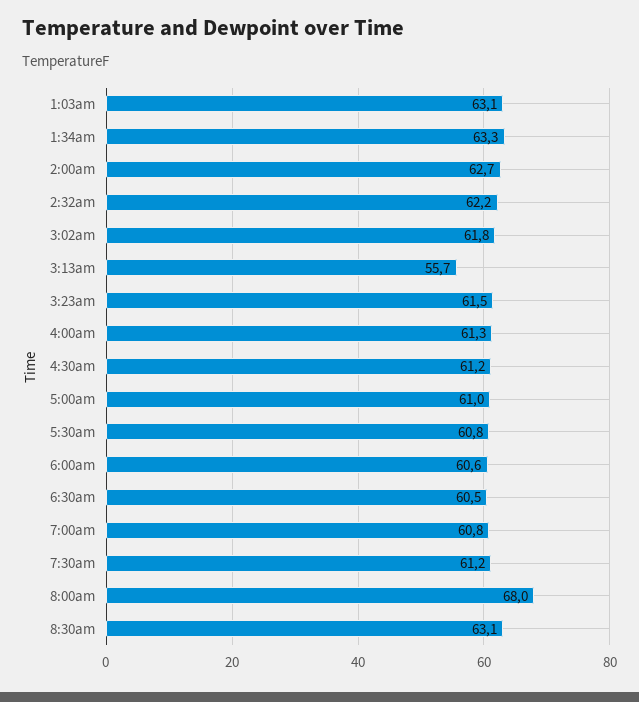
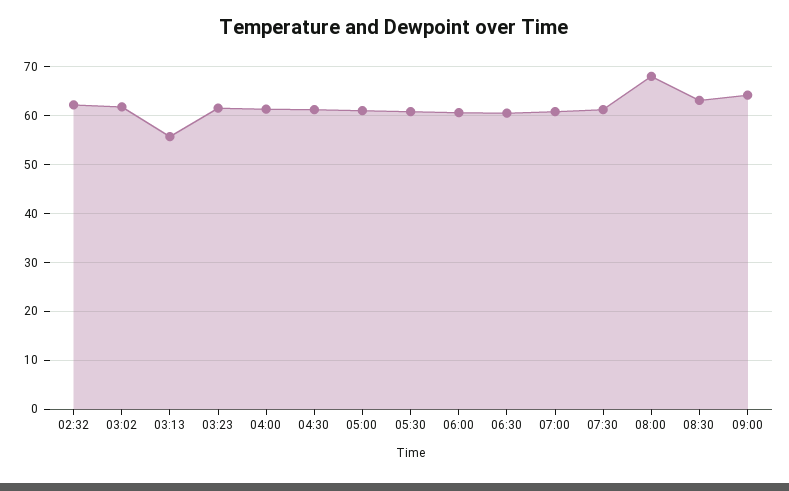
1:03am: 63.1 -> none
1:34am: 63.3 -> none
2:00am: 62.7 -> none
09:00: none -> 64

